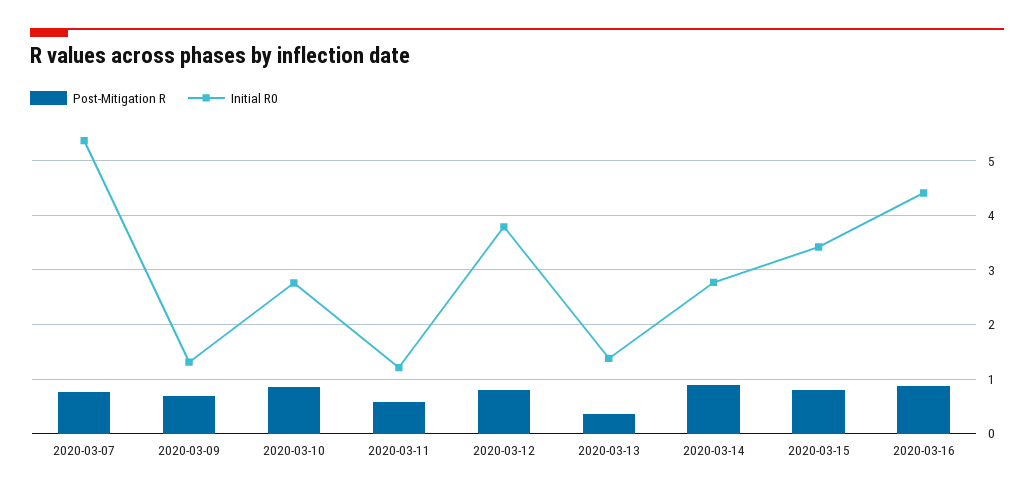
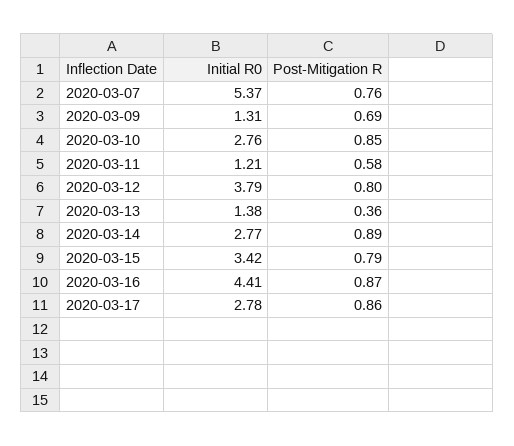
Initial R0, 2020-03-17: none -> 2.78
Post-Mitigation R, 2020-03-17: none -> 0.86

